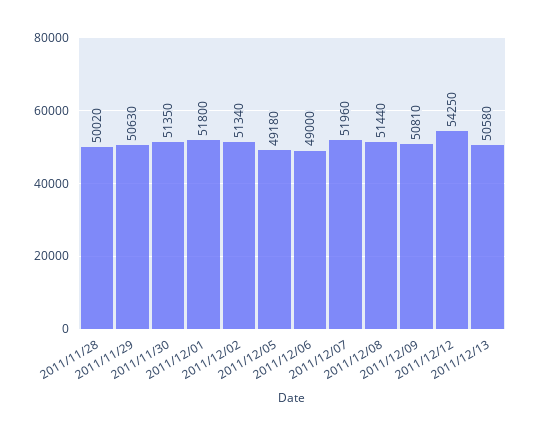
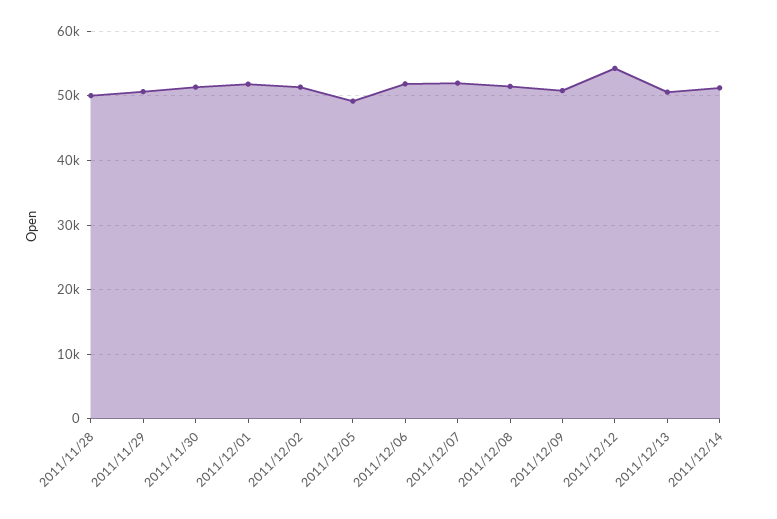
2011/12/06: 49000 -> 52000
2011/12/14: none -> 51000

